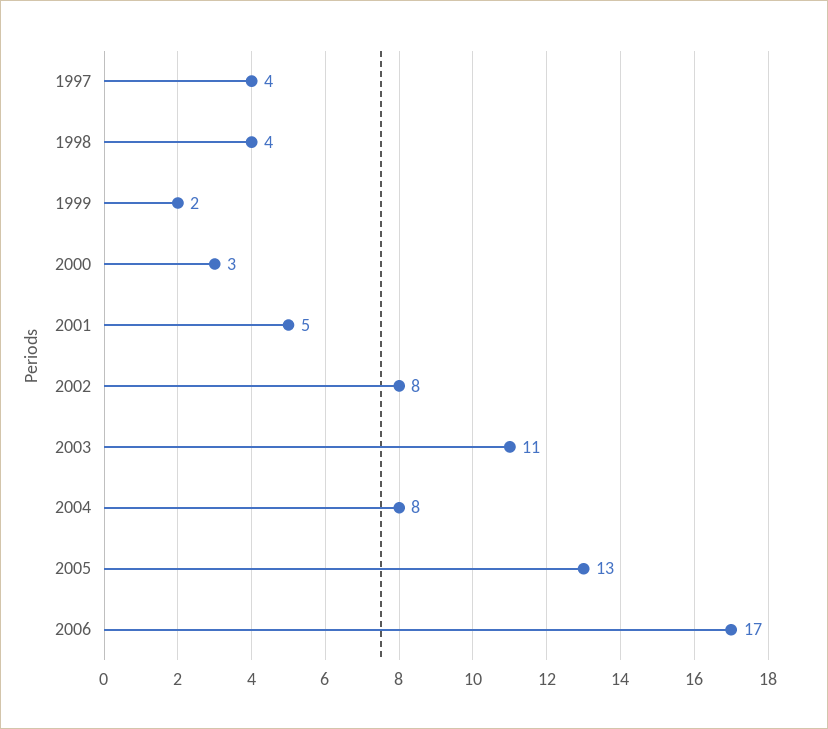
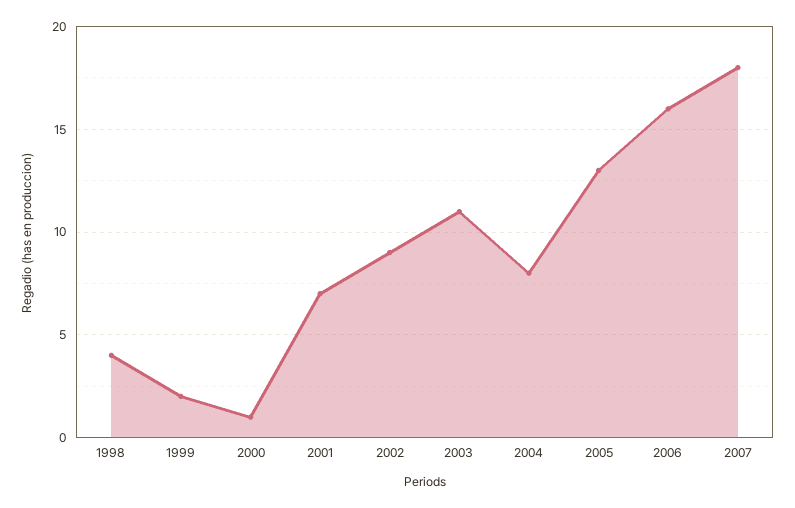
1997: 4 -> none
2000: 3 -> 1
2001: 5 -> 7
2002: 8 -> 9
2006: 17 -> 16
2007: none -> 18

